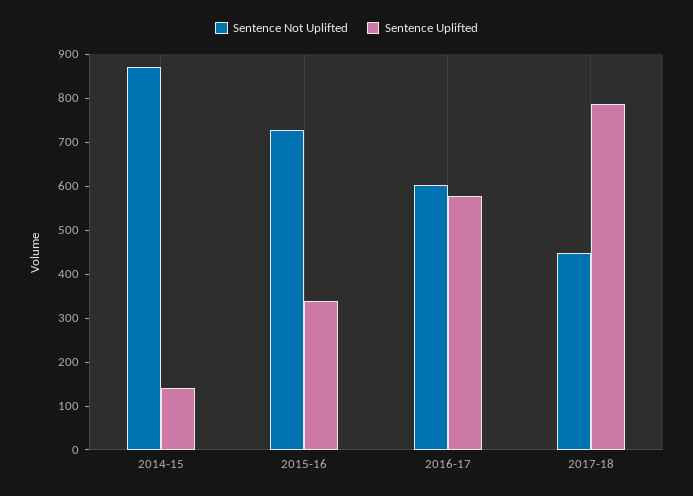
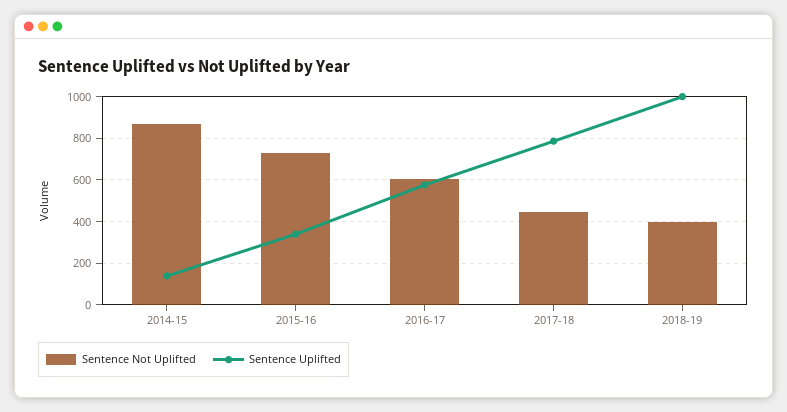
Sentence Not Uplifted, 2018-19: none -> 400
Sentence Uplifted, 2018-19: none -> 1000

